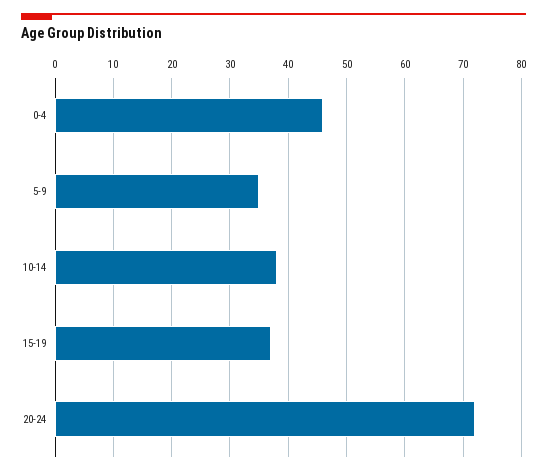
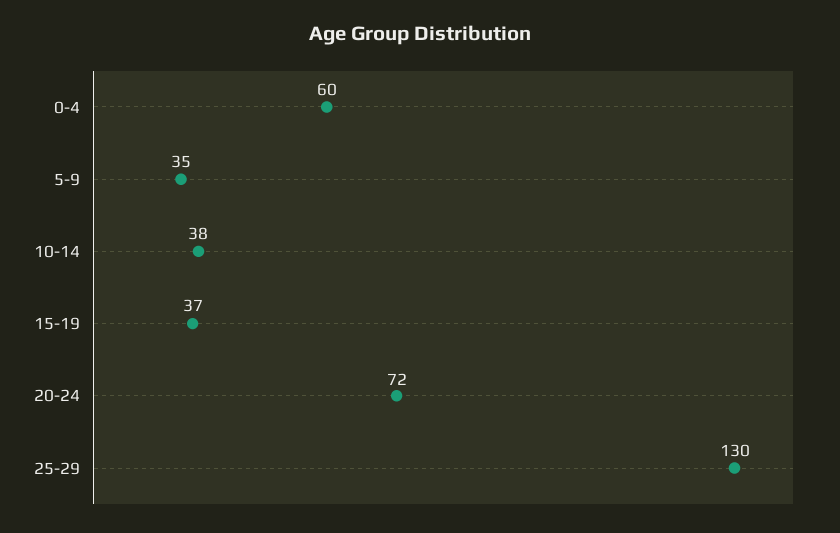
0-4: 45 -> 60
25-29: none -> 130

